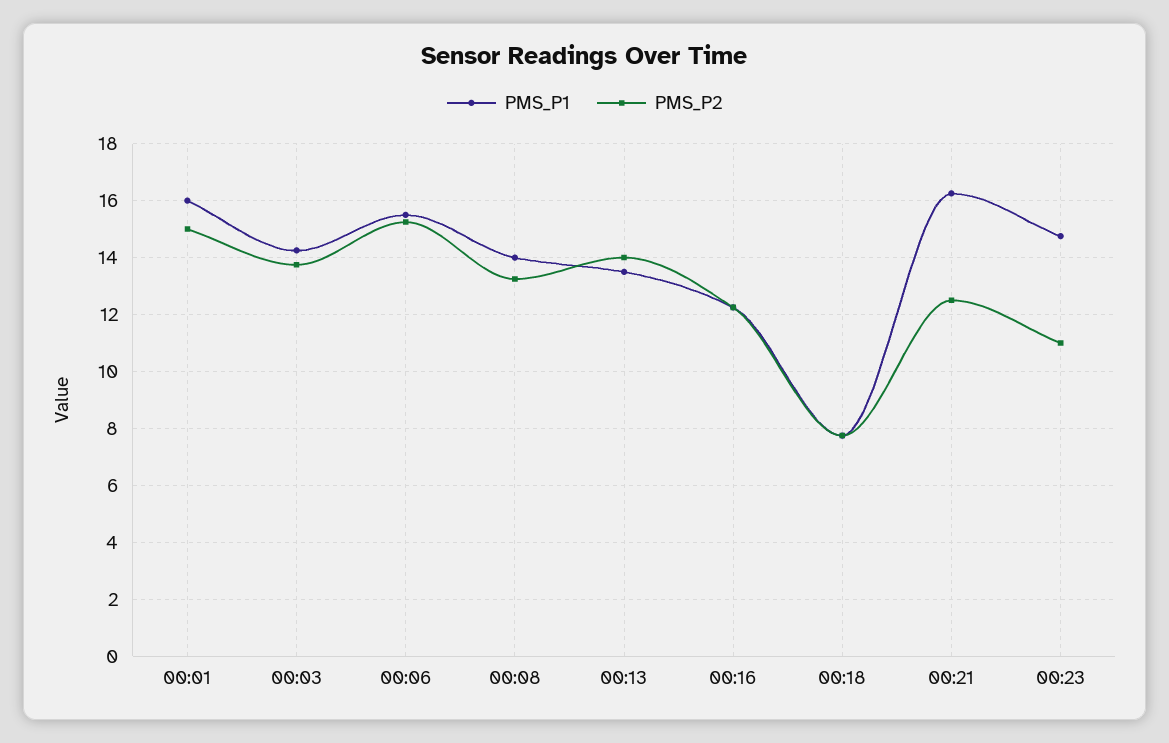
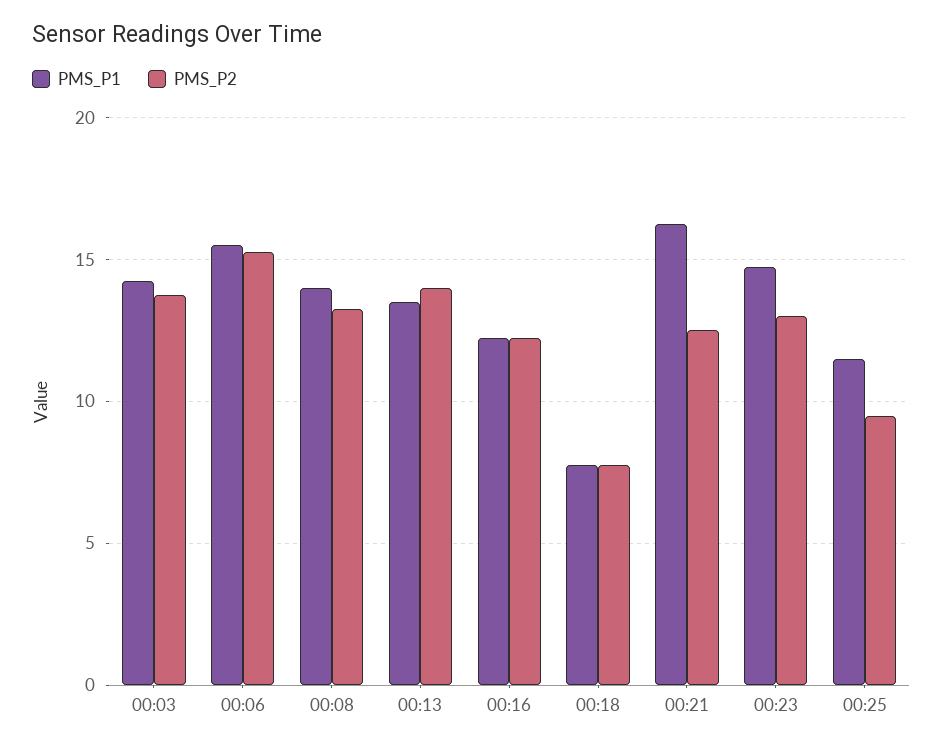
PMS_P1, 00:01: 16 -> none
PMS_P2, 00:01: 15 -> none
PMS_P2, 00:23: 11 -> 13
PMS_P1, 00:25: none -> 11.5
PMS_P2, 00:25: none -> 9.5

